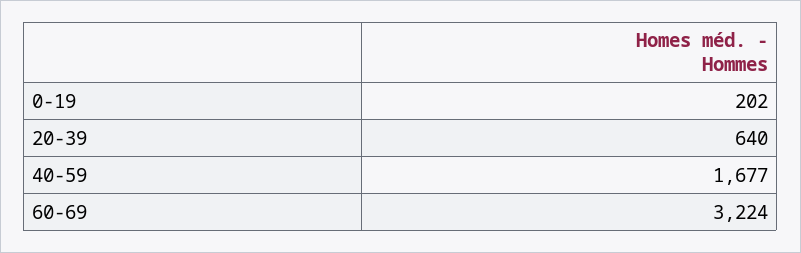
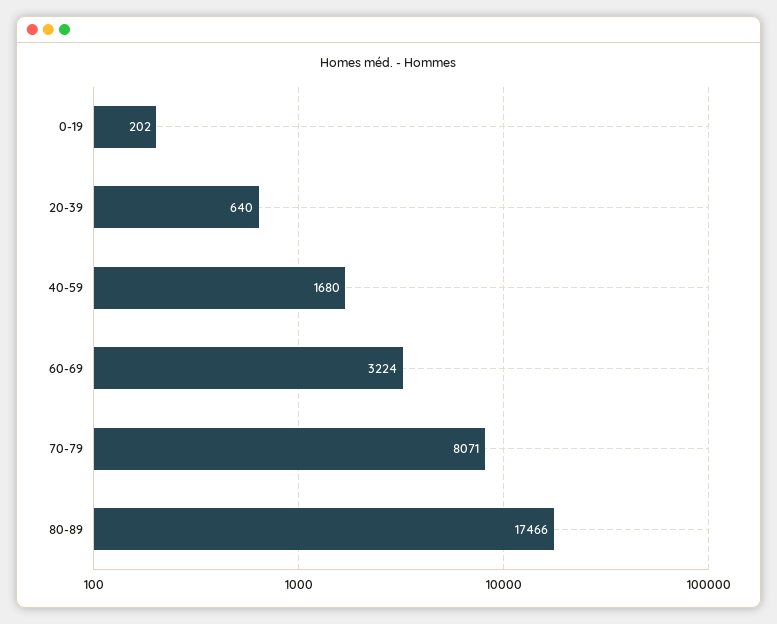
40-59: 1677 -> 1680
70-79: none -> 8071
80-89: none -> 17466

